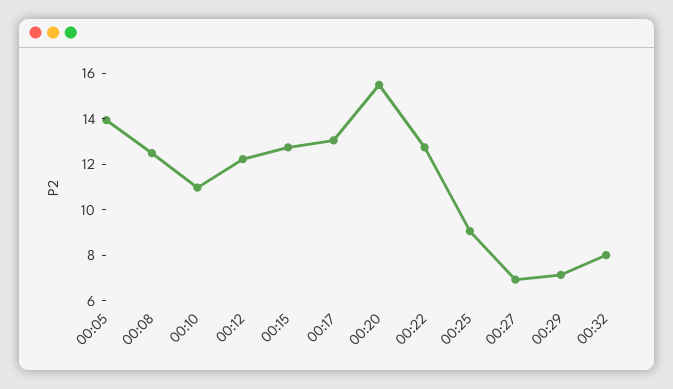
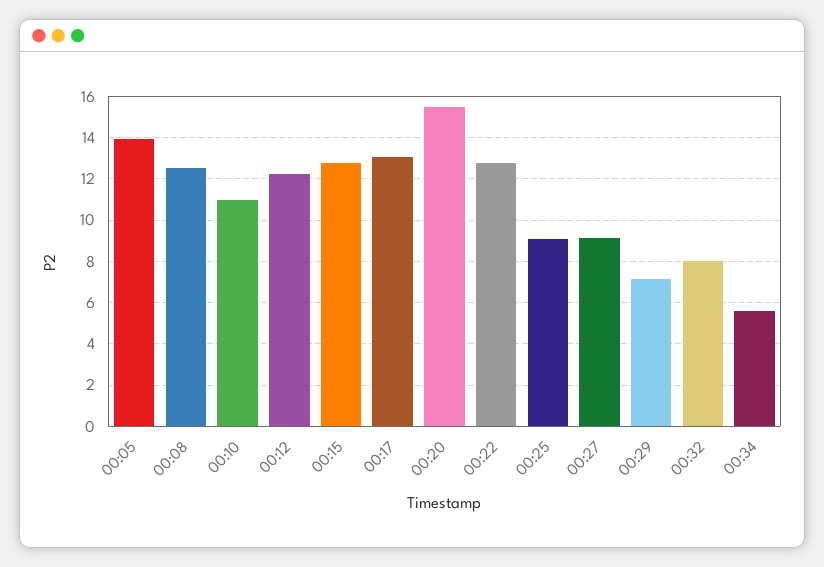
00:27: 7 -> 9
00:34: none -> 5.5

